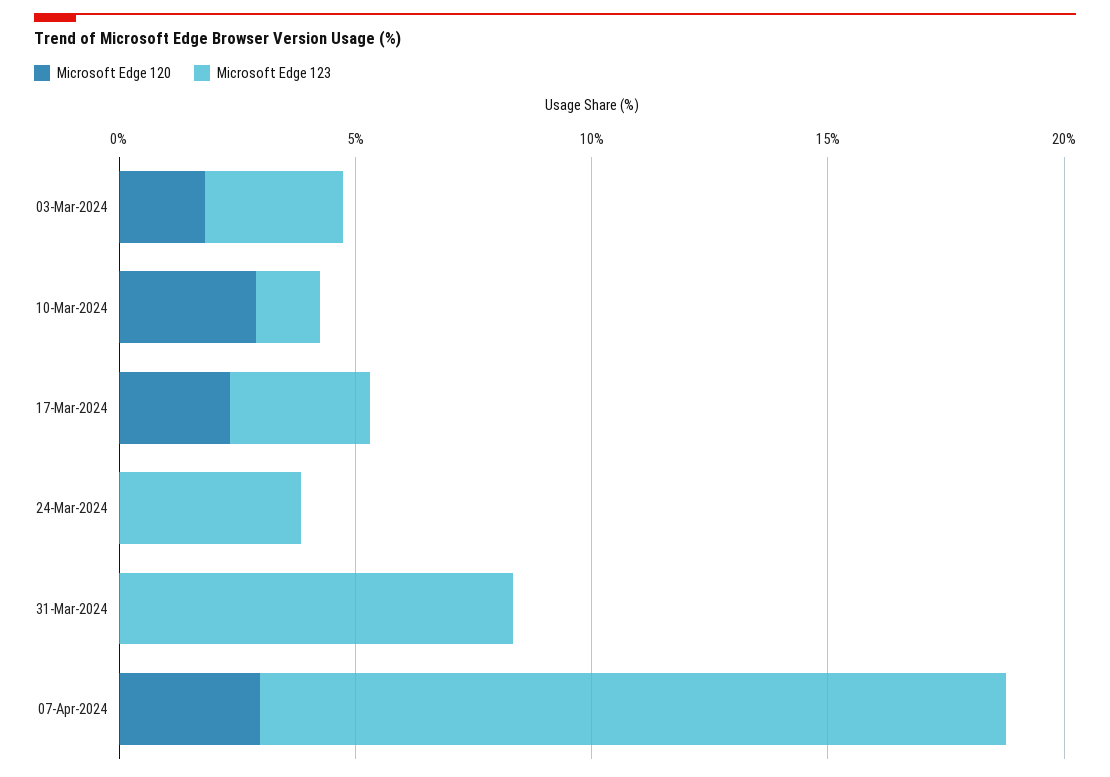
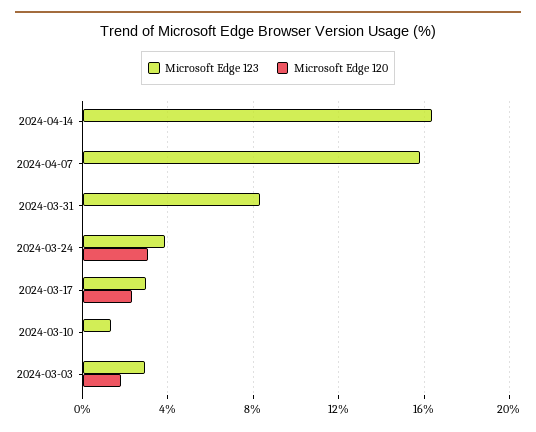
Microsoft Edge 120, 10-Mar-2024: 3 -> 0
Microsoft Edge 120, 24-Mar-2024: 0 -> 3
Microsoft Edge 120, 07-Apr-2024: 3 -> 0
Microsoft Edge 123, 2024-04-14: none -> 16.5
Microsoft Edge 120, 2024-04-14: none -> 0

